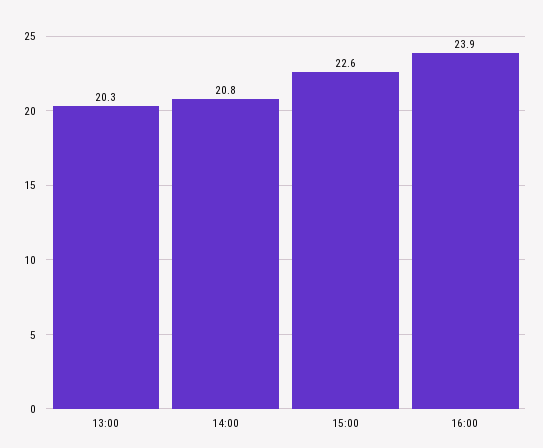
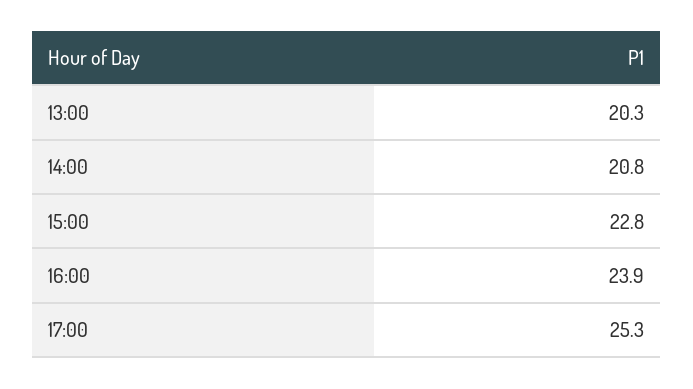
15:00: 22.6 -> 22.8
17:00: none -> 25.3

